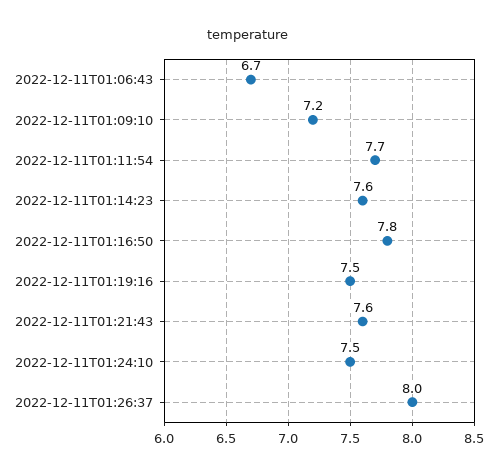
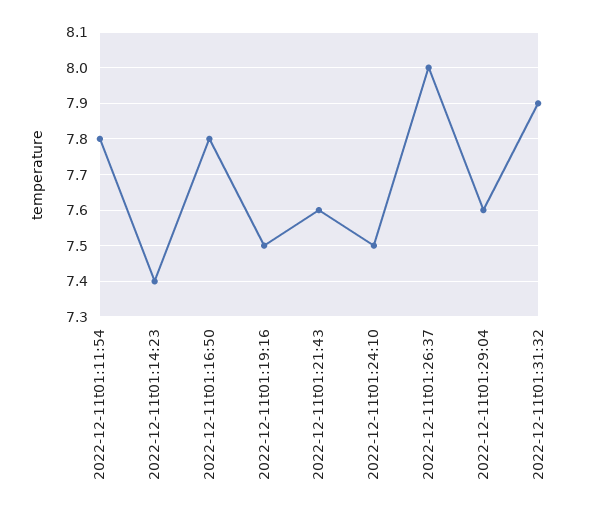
2022-12-11T01:06:43: 6.7 -> none
2022-12-11T01:09:10: 7.2 -> none
2022-12-11T01:11:54: 7.7 -> 7.8
2022-12-11T01:14:23: 7.6 -> 7.4
2022-12-11t01:29:04: none -> 7.6
2022-12-11t01:31:32: none -> 7.9

